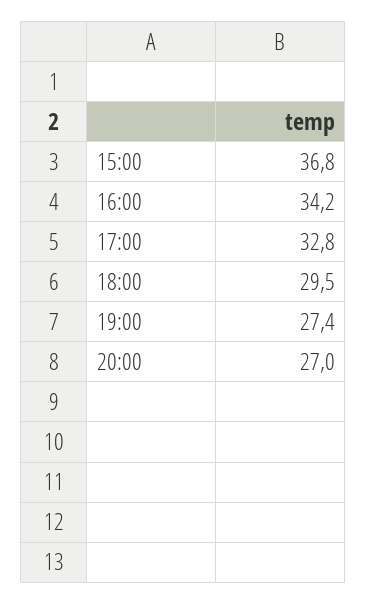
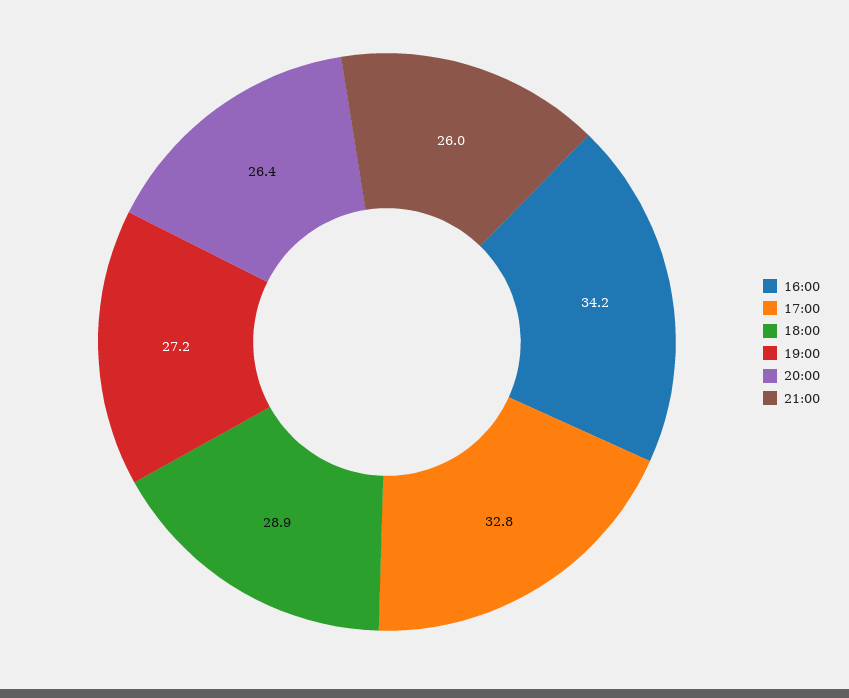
15:00: 36.8 -> none
18:00: 29.5 -> 28.9
19:00: 27.4 -> 27.2
20:00: 27 -> 26.4
21:00: none -> 26

